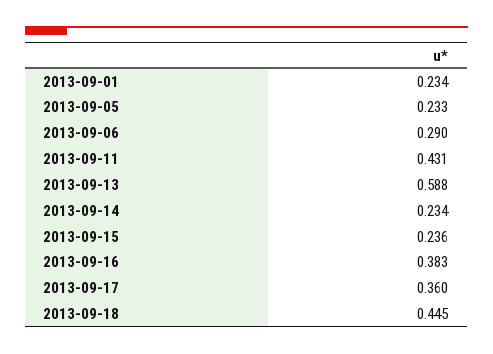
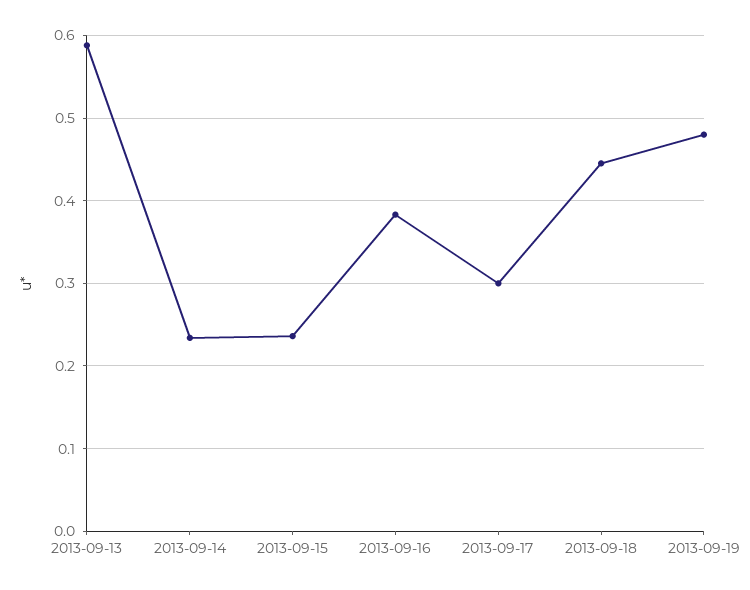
2013-09-01: 0.234 -> none
2013-09-05: 0.233 -> none
2013-09-06: 0.29 -> none
2013-09-11: 0.431 -> none
2013-09-17: 0.36 -> 0.3
2013-09-19: none -> 0.48

